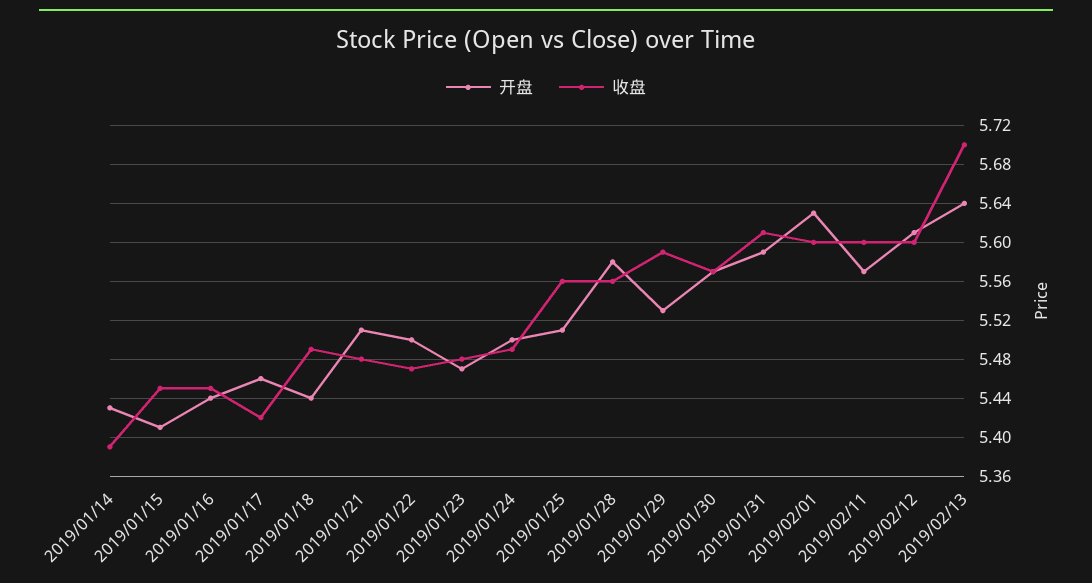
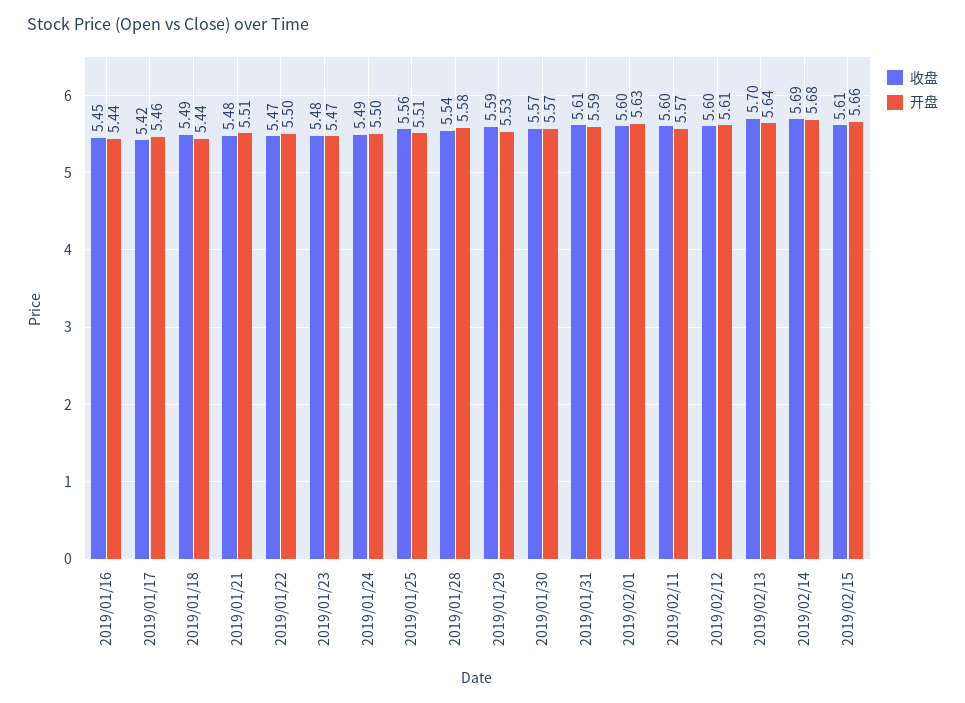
开盘, 2019/01/14: 5.43 -> none
收盘, 2019/01/14: 5.39 -> none
开盘, 2019/01/15: 5.41 -> none
收盘, 2019/01/15: 5.45 -> none
收盘, 2019/01/28: 5.56 -> 5.54
收盘, 2019/02/14: none -> 5.69
开盘, 2019/02/14: none -> 5.68
收盘, 2019/02/15: none -> 5.61
开盘, 2019/02/15: none -> 5.66

